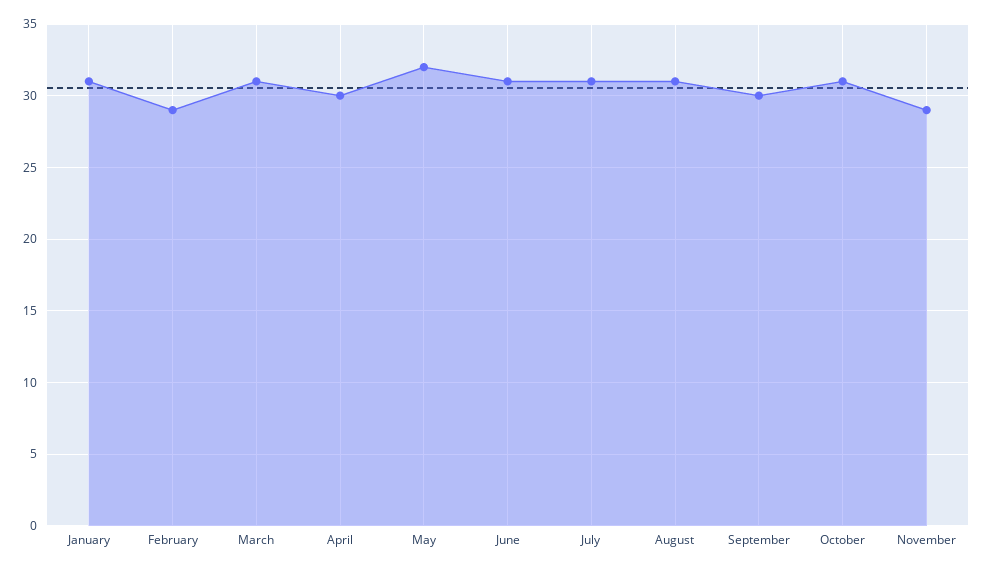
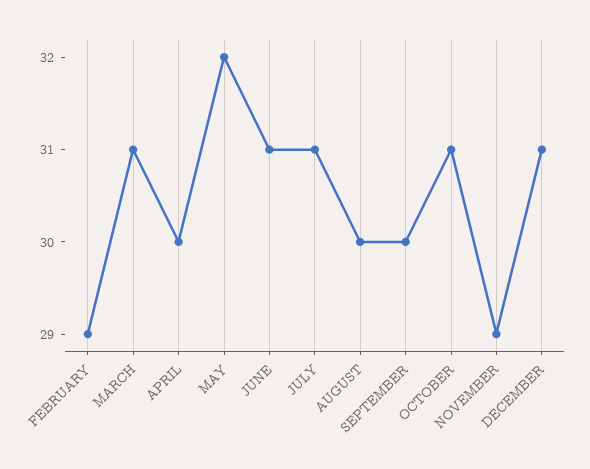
January: 31 -> none
August: 31 -> 30
DECEMBER: none -> 31

